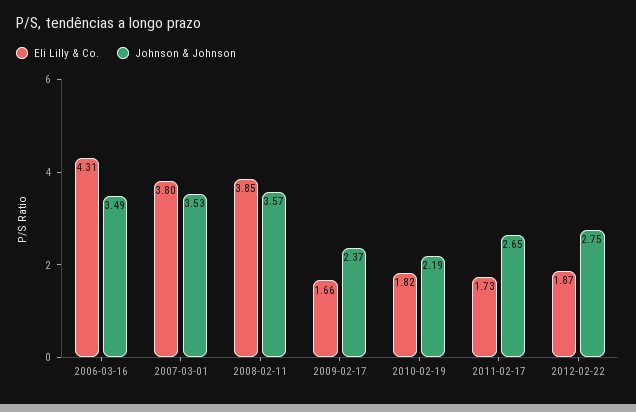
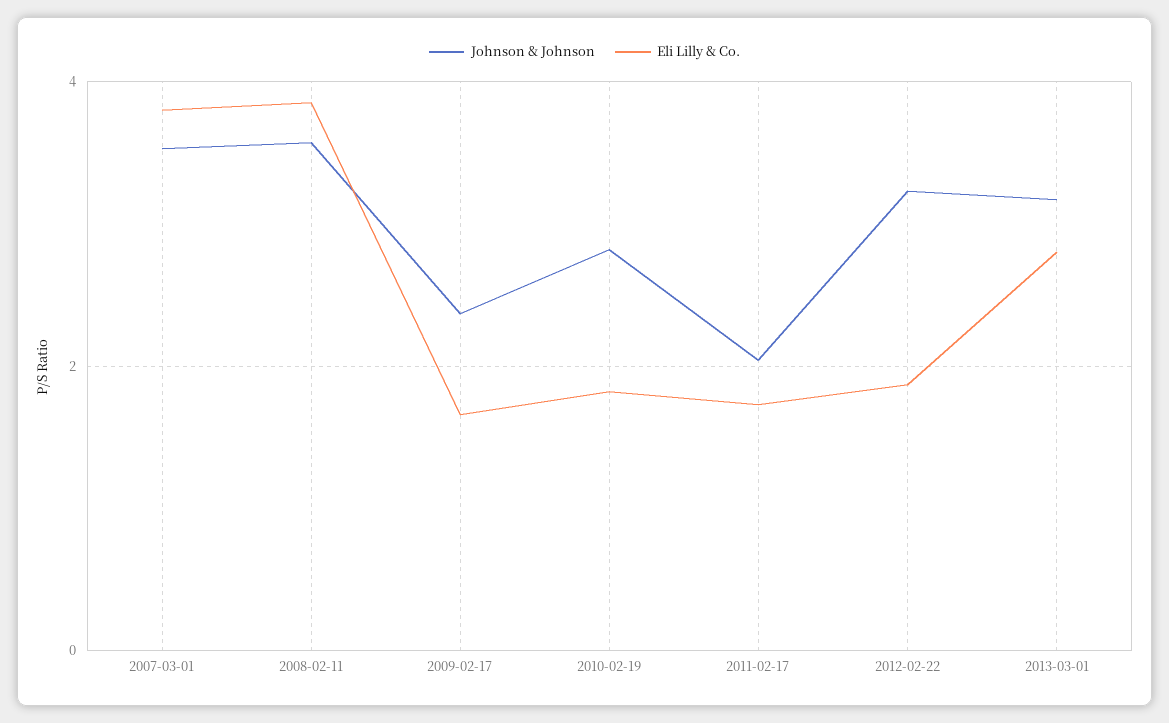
Eli Lilly & Co., 2006-03-16: 4.31 -> none
Johnson & Johnson, 2006-03-16: 3.49 -> none
Johnson & Johnson, 2010-02-19: 2.19 -> 2.8
Johnson & Johnson, 2011-02-17: 2.65 -> 2
Johnson & Johnson, 2012-02-22: 2.75 -> 3.2
Johnson & Johnson, 2013-03-01: none -> 3.2
Eli Lilly & Co., 2013-03-01: none -> 2.8

